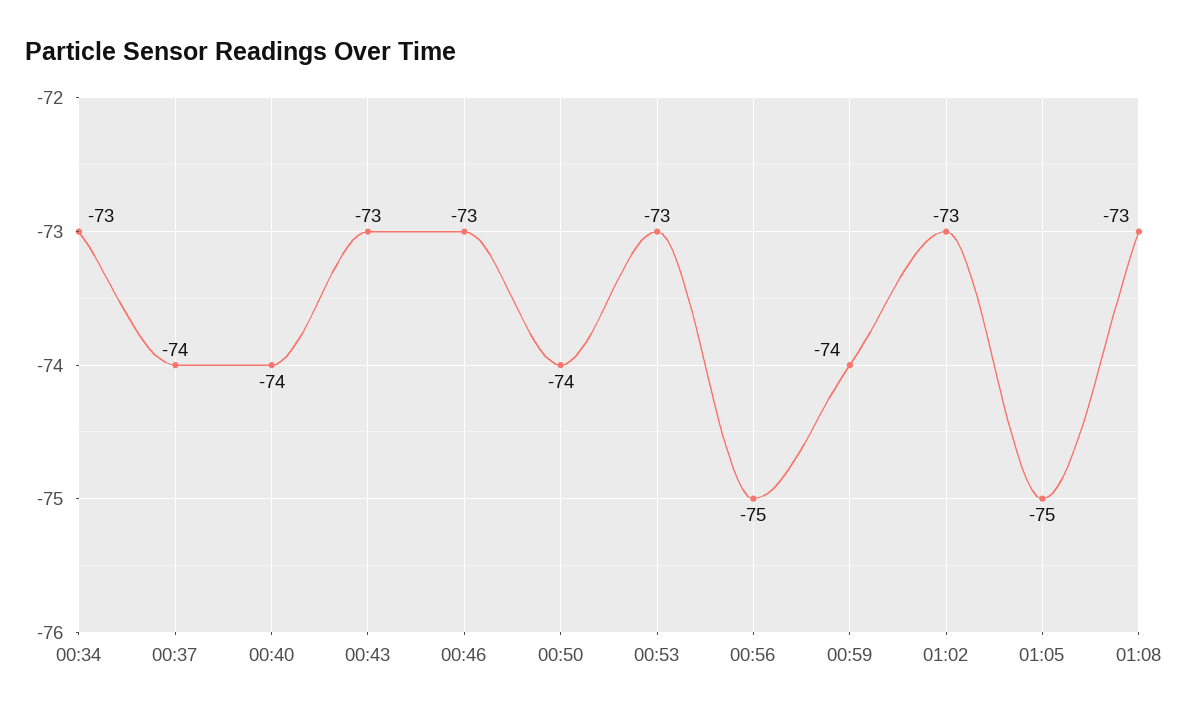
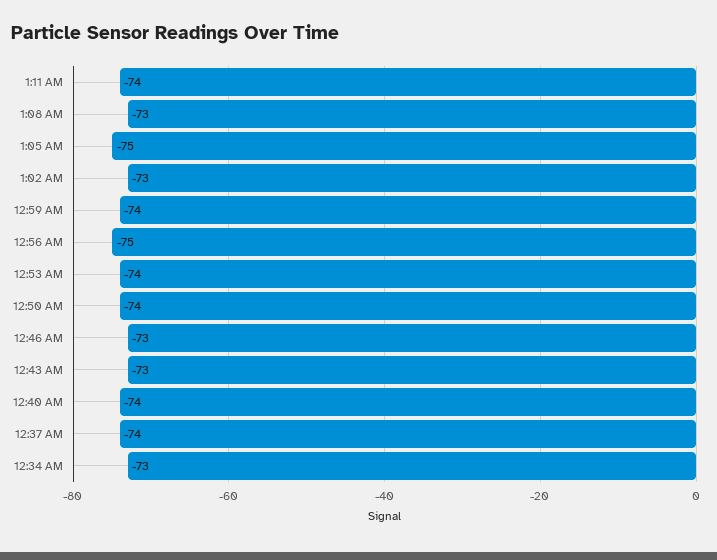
00:53: -73 -> -74
1:11 AM: none -> -74

